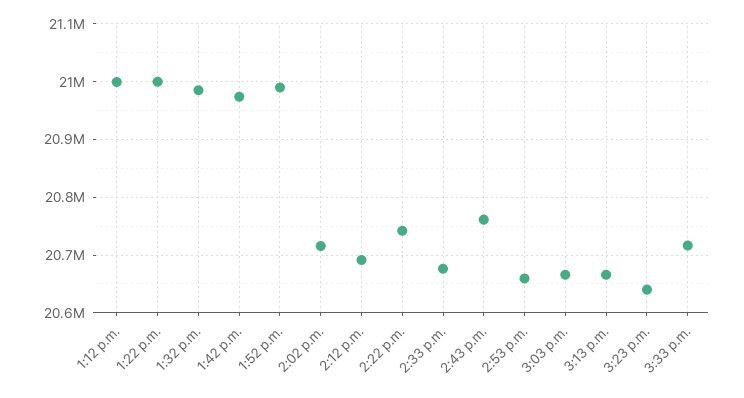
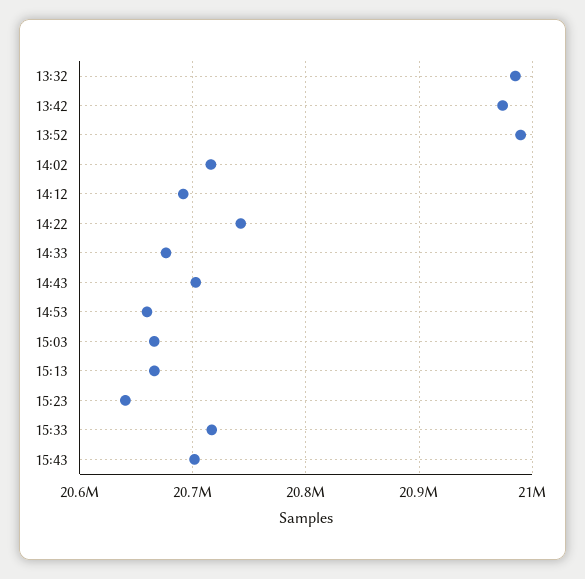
1:12 p.m.: 21000000 -> none
1:22 p.m.: 21000000 -> none
2:43 p.m.: 20760000 -> 20700000
15:43: none -> 20700000

